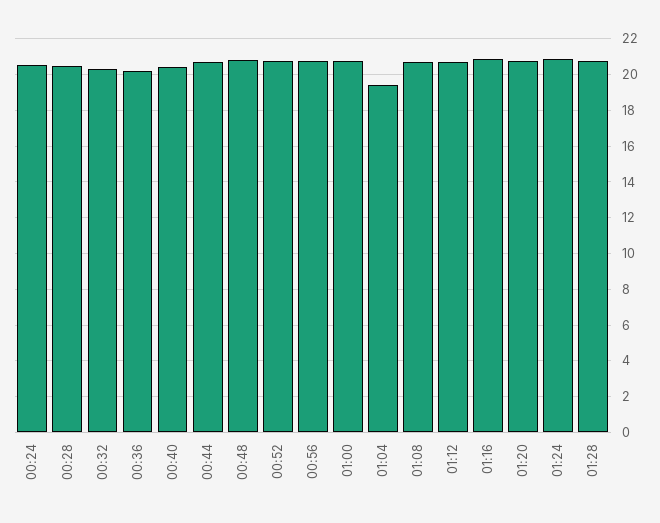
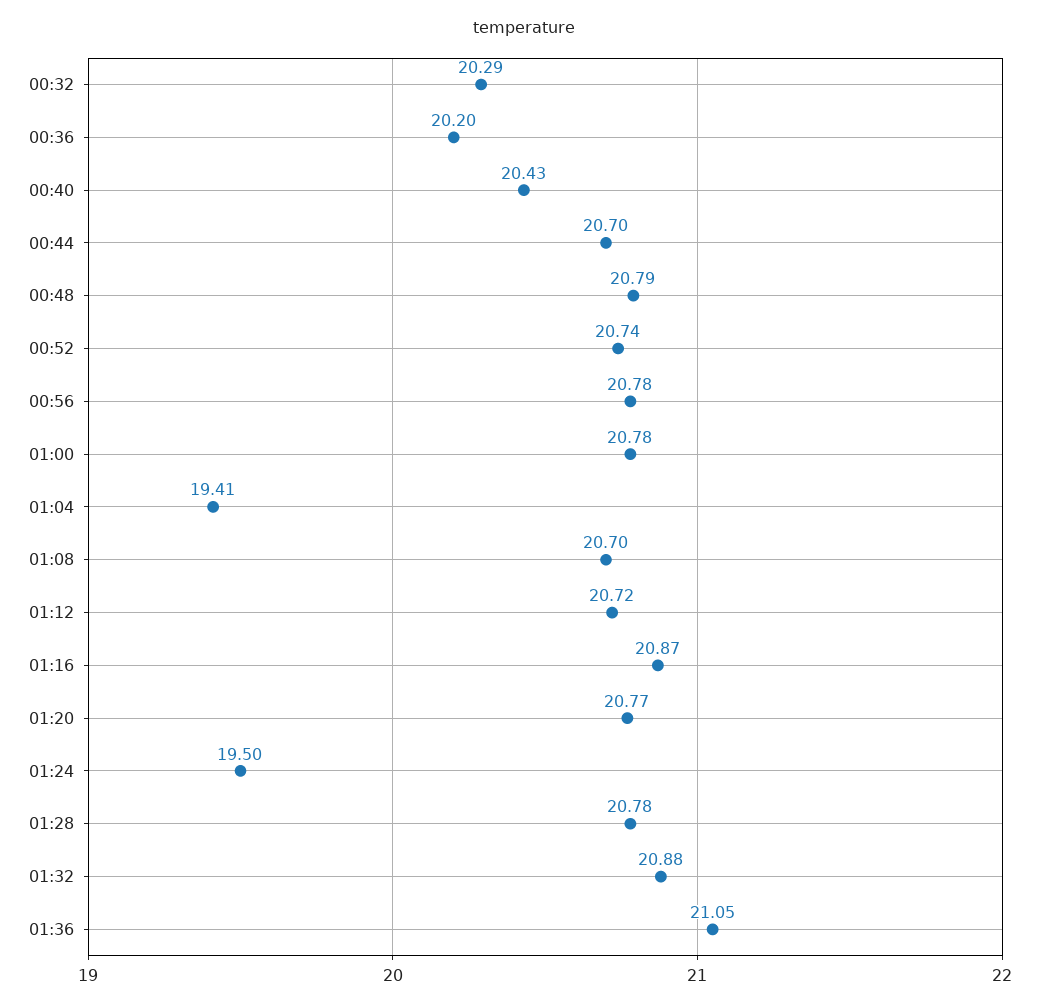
00:24: 20.5 -> none
00:28: 20.5 -> none
01:24: 21 -> 19.5
01:32: none -> 20.88
01:36: none -> 21.05

